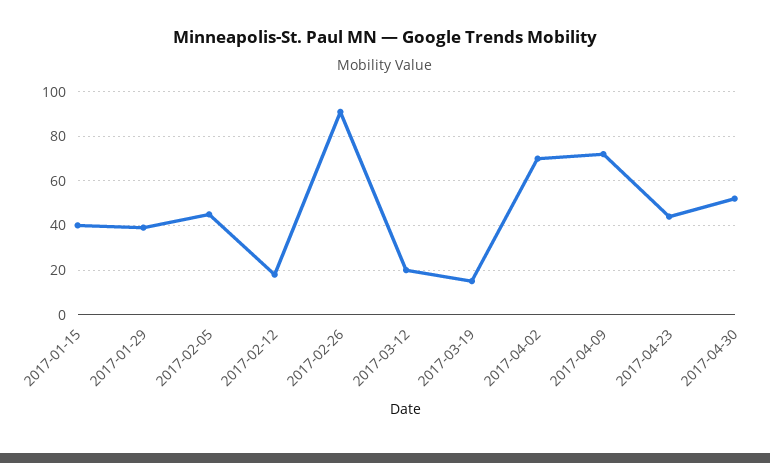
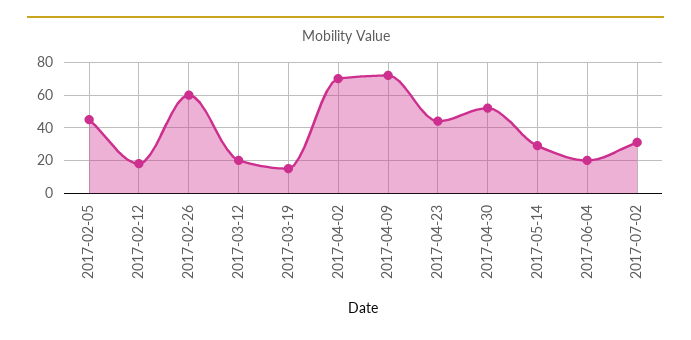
2017-01-15: 40 -> none
2017-01-29: 40 -> none
2017-02-26: 90 -> 60
2017-05-14: none -> 30
2017-06-04: none -> 20
2017-07-02: none -> 30

